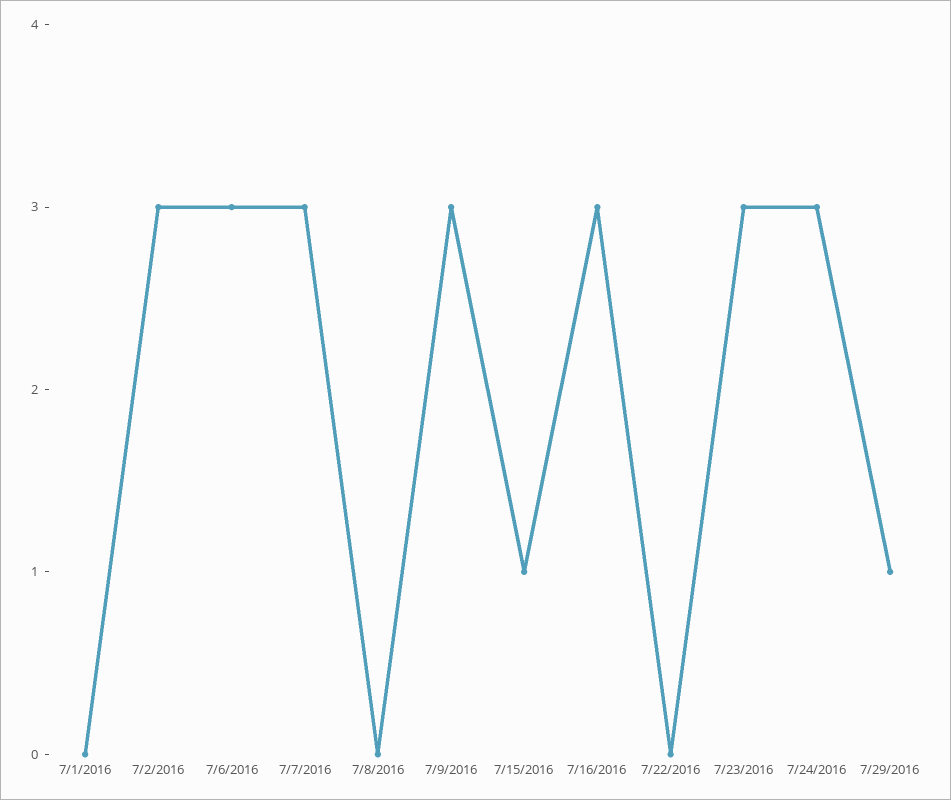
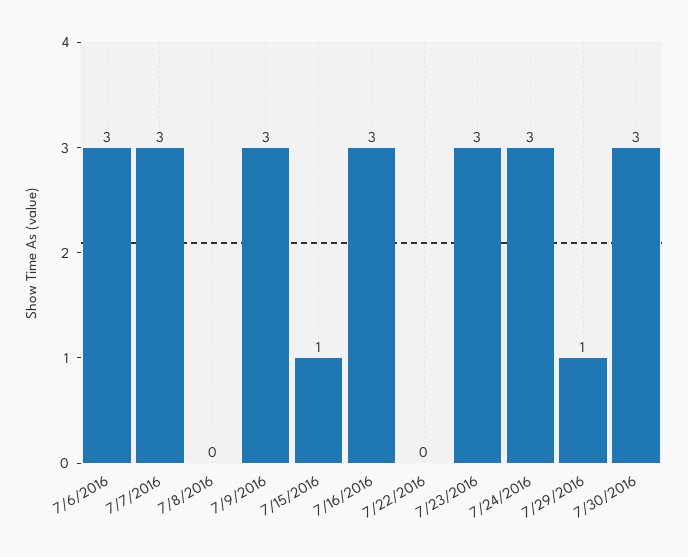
7/1/2016: 0 -> none
7/2/2016: 3 -> none
7/30/2016: none -> 3

